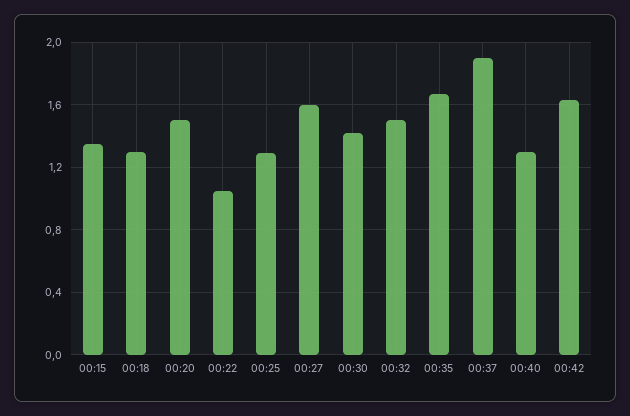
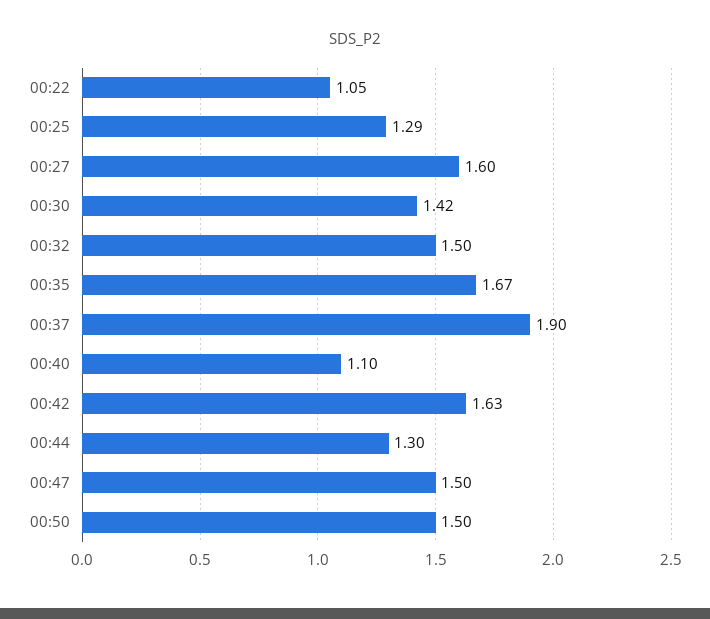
00:15: 1.35 -> none
00:18: 1.3 -> none
00:20: 1.5 -> none
00:40: 1.3 -> 1.1
00:44: none -> 1.3
00:47: none -> 1.5
00:50: none -> 1.5

